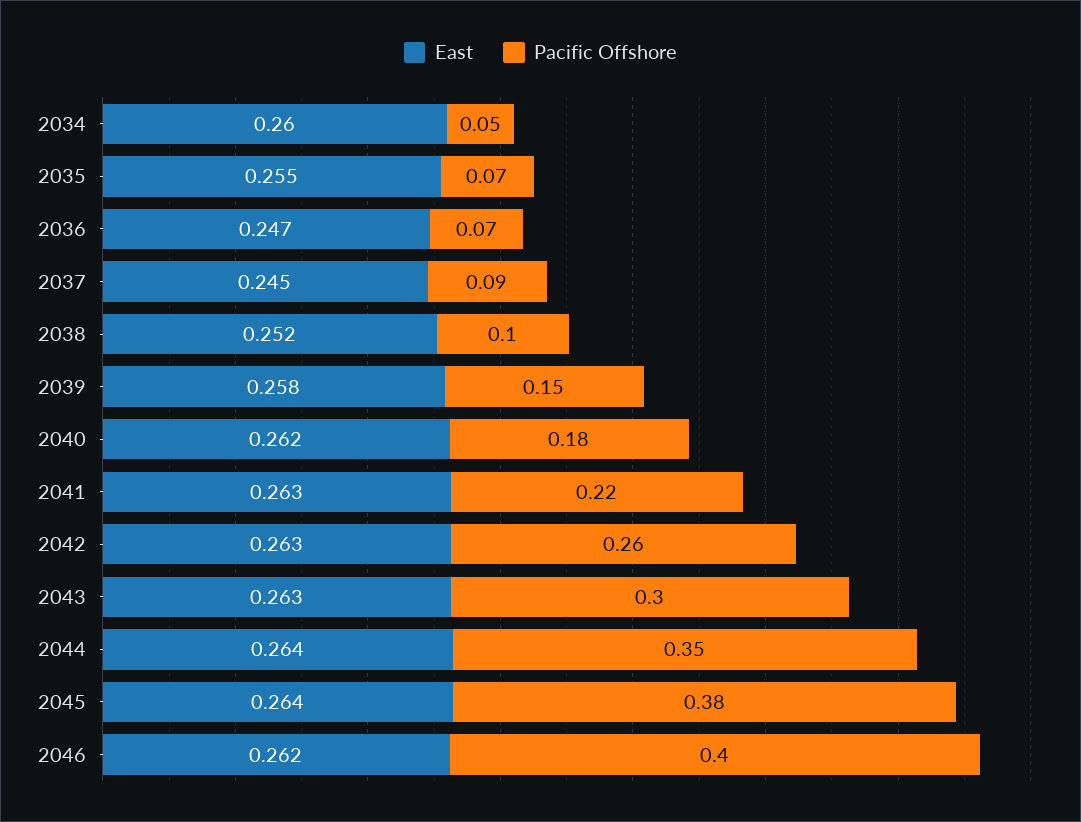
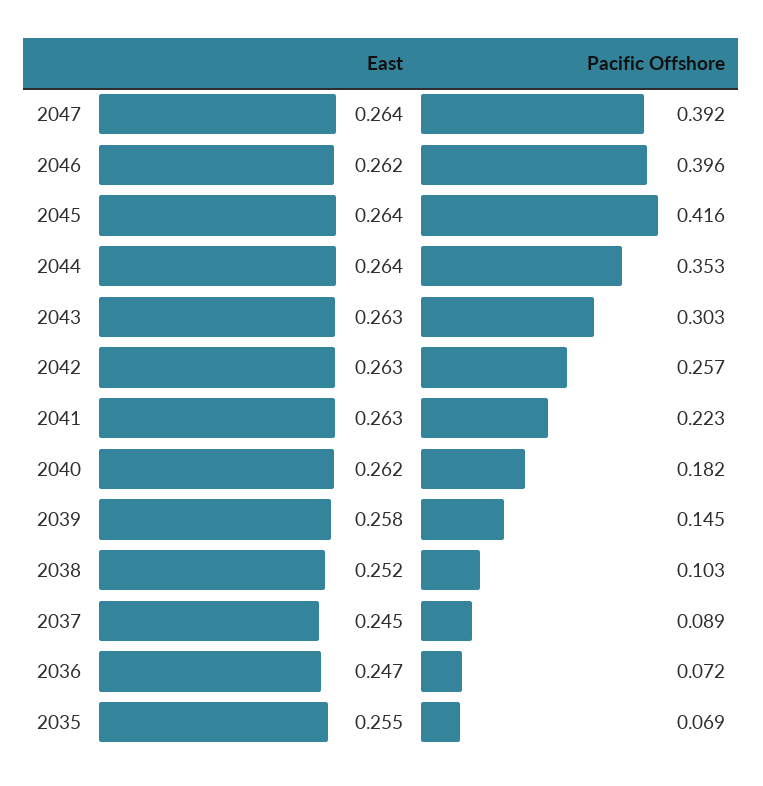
East, 2034: 0.26 -> none
Pacific Offshore, 2034: 0.05 -> none
Pacific Offshore, 2045: 0.38 -> 0.416
East, 2047: none -> 0.264
Pacific Offshore, 2047: none -> 0.392

